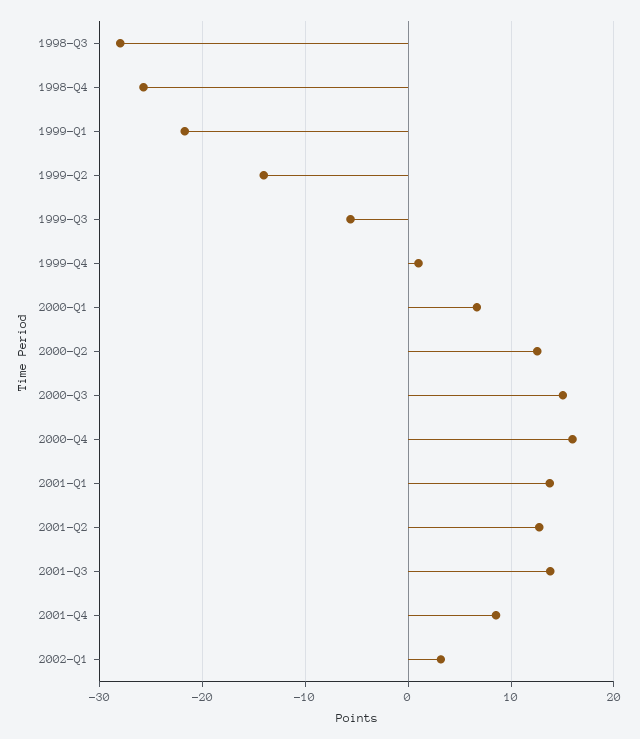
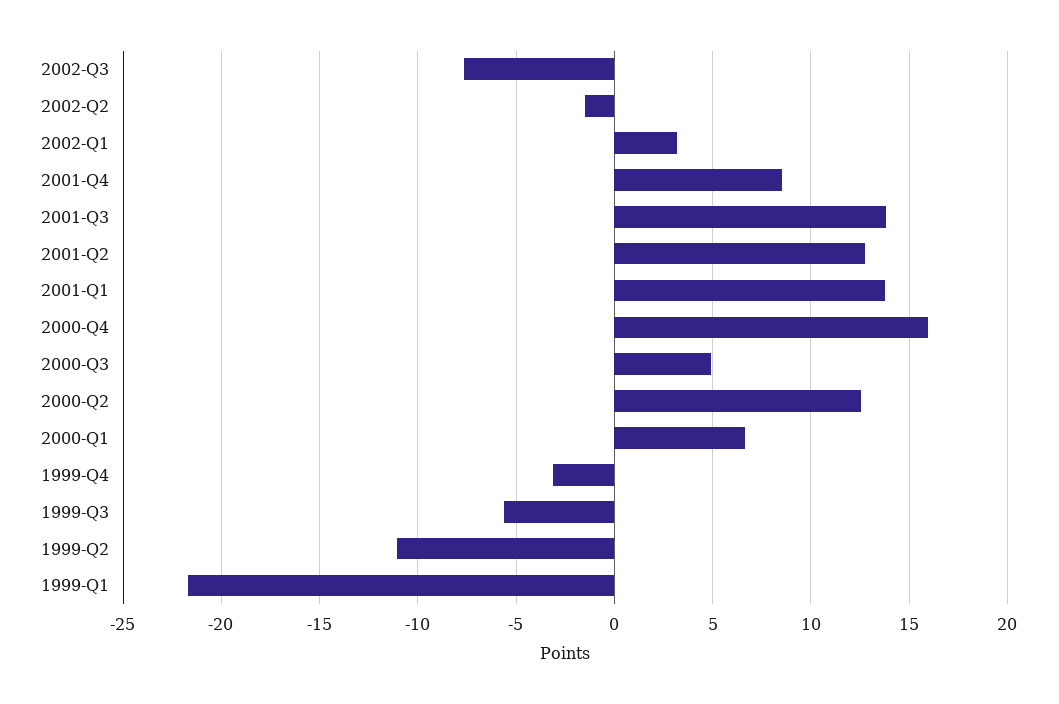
1998-Q3: -28 -> none
1998-Q4: -26 -> none
1999-Q2: -14 -> -11
1999-Q4: 1 -> -3
2000-Q3: 15 -> 5
2002-Q3: none -> -7.5
2002-Q2: none -> -1.5

